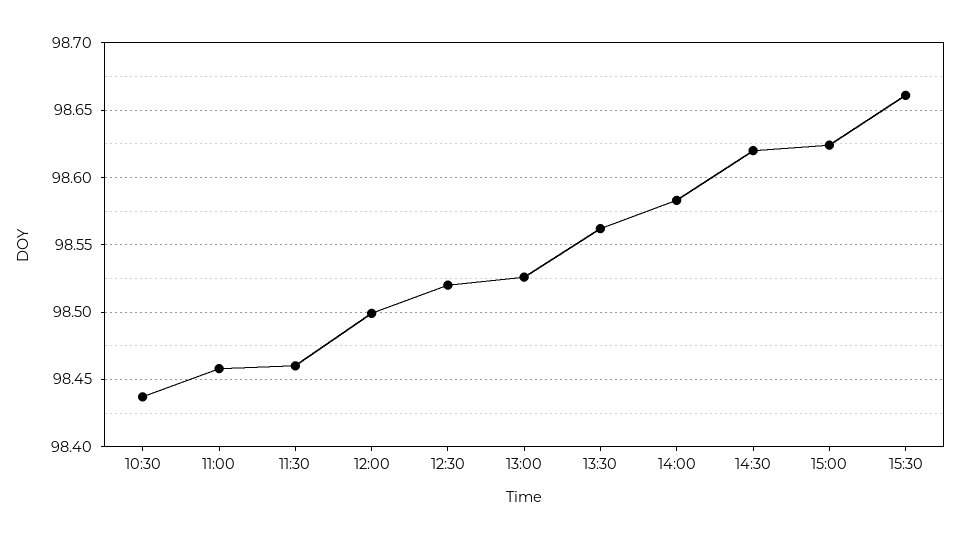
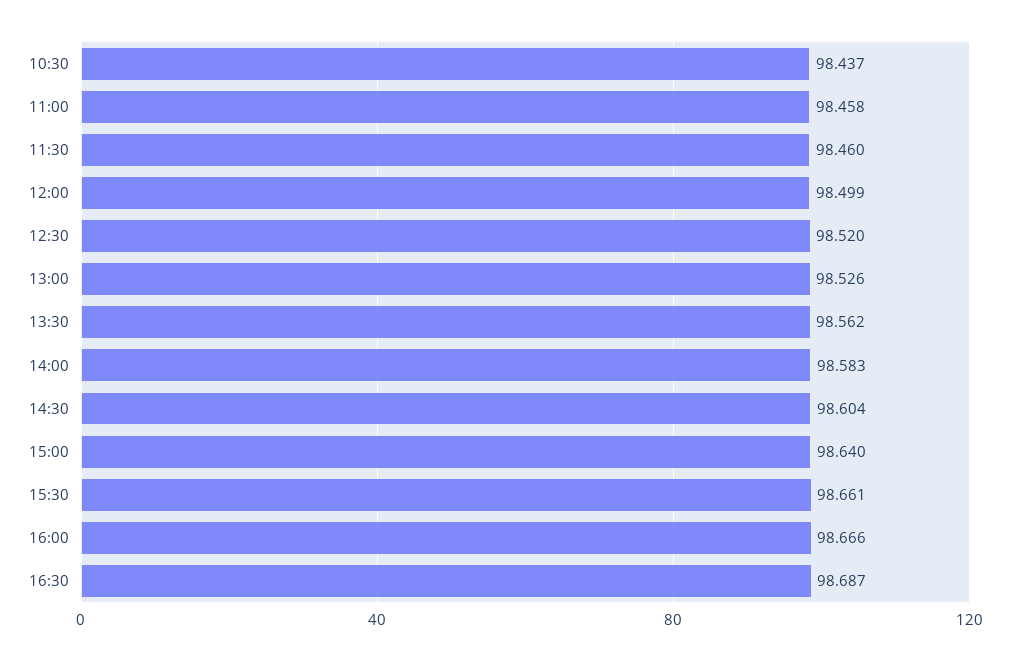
14:30: 98.62 -> 98.604
15:00: 98.625 -> 98.64
16:00: none -> 98.666
16:30: none -> 98.687

